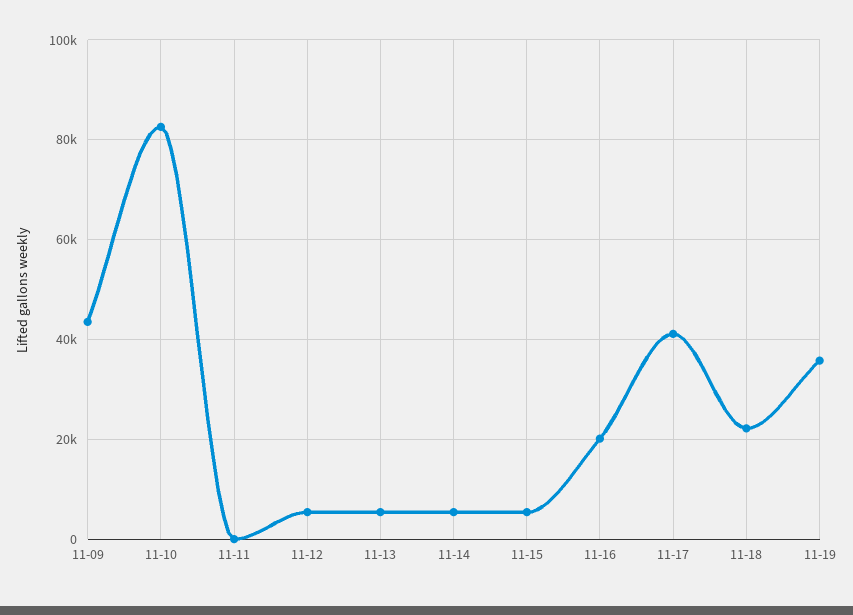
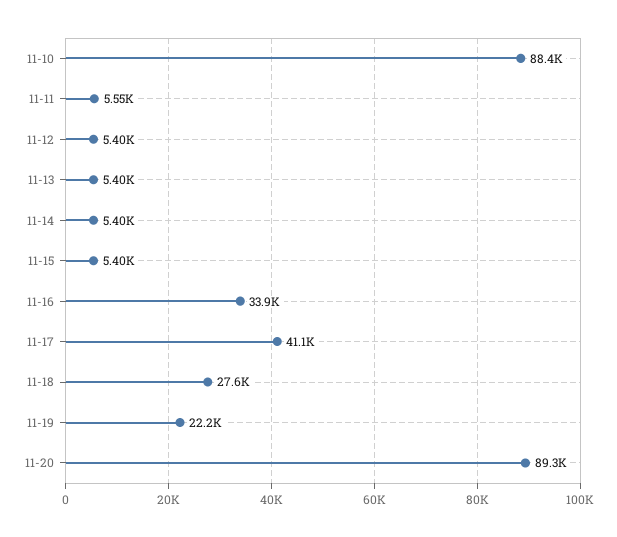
11-09: 44000 -> none
11-10: 82000 -> 88400
11-11: 0 -> 5550
11-16: 20000 -> 33900
11-18: 22000 -> 27600
11-19: 36000 -> 22200
11-20: none -> 89300

